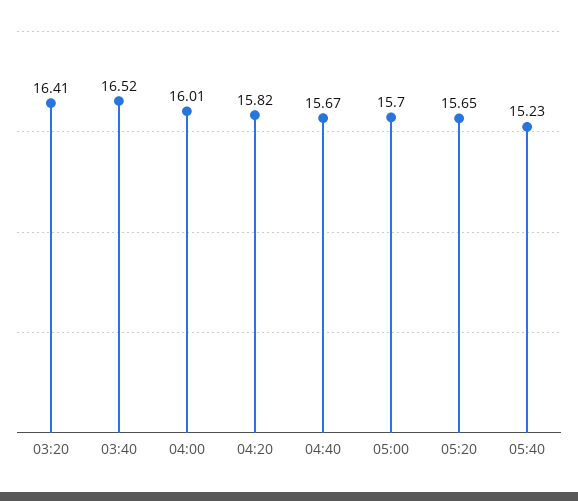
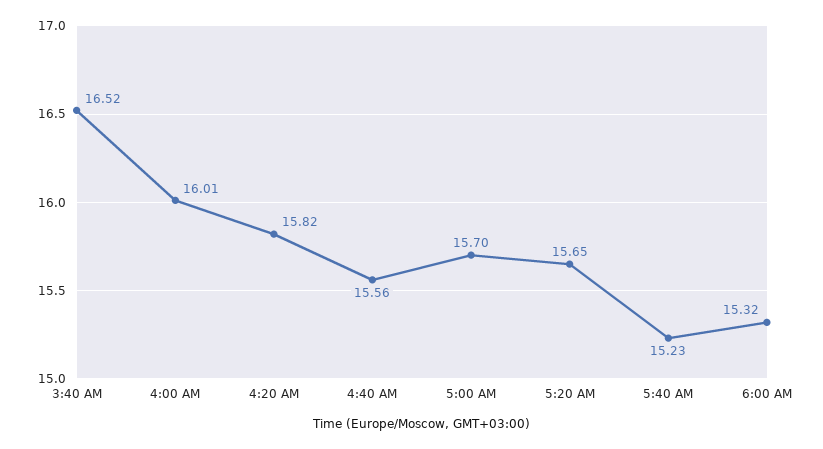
03:20: 16.41 -> none
04:40: 15.67 -> 15.56
6:00 AM: none -> 15.32

